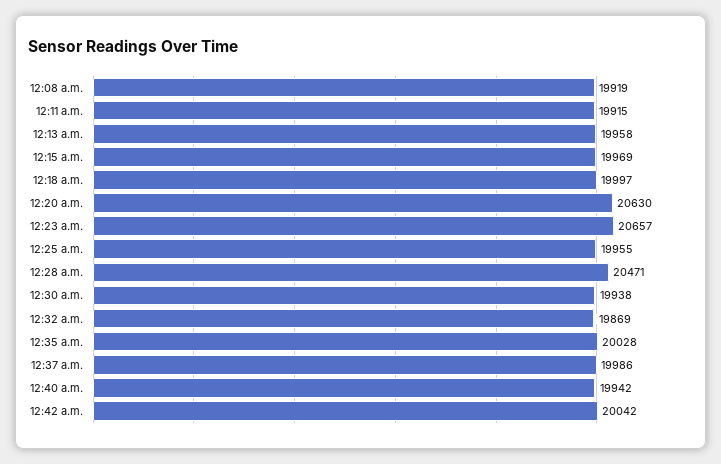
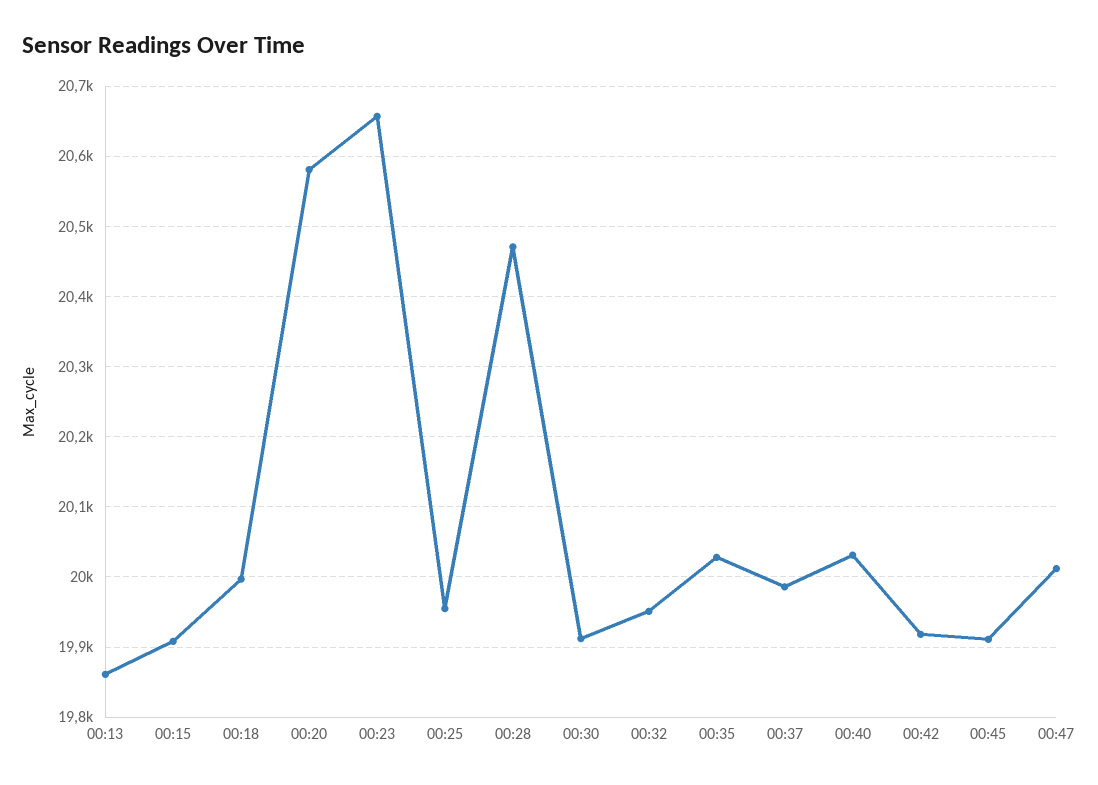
12:08 a.m.: 19919 -> none
12:11 a.m.: 19915 -> none
12:13 a.m.: 19958 -> 19860
12:15 a.m.: 19969 -> 19910
12:20 a.m.: 20630 -> 20580
12:30 a.m.: 19938 -> 19910
12:32 a.m.: 19869 -> 19950
12:40 a.m.: 19942 -> 20030
12:42 a.m.: 20042 -> 19920
00:45: none -> 19910
00:47: none -> 20010

